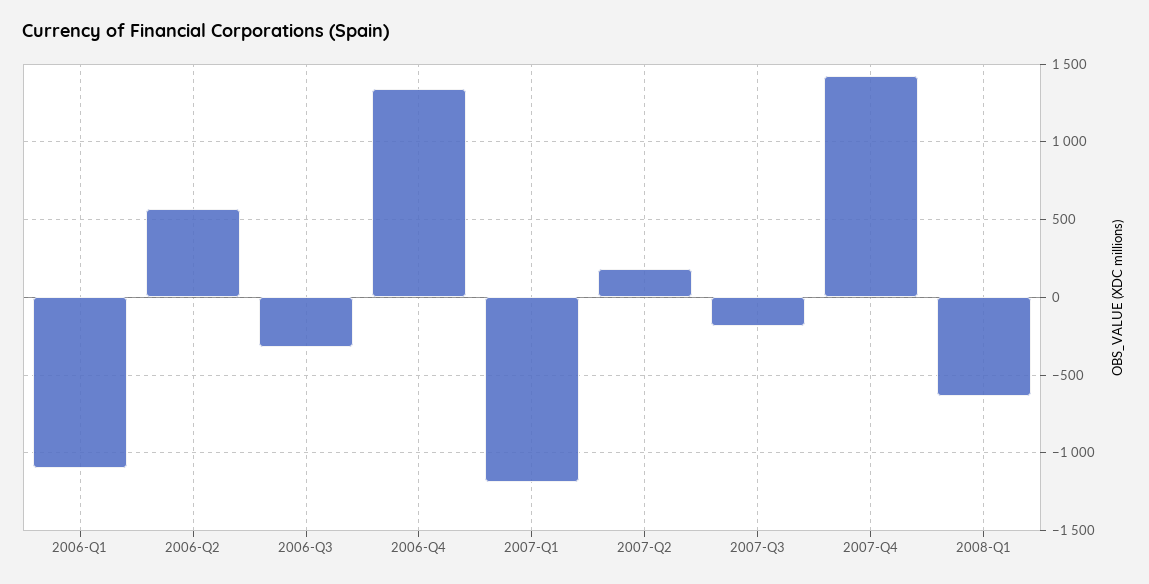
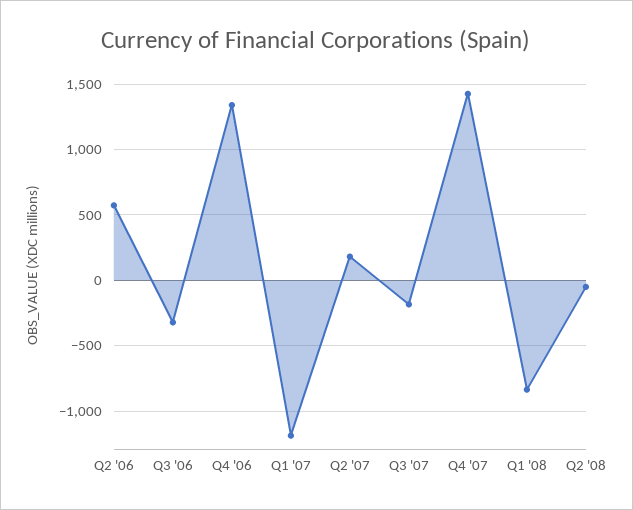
2006-Q1: -1100 -> none
2008-Q1: -650 -> -850
Q2 '08: none -> -50

